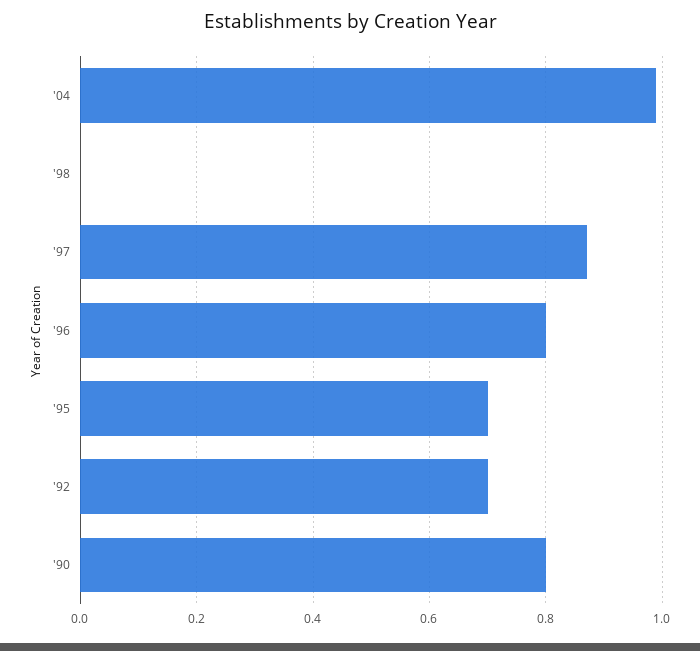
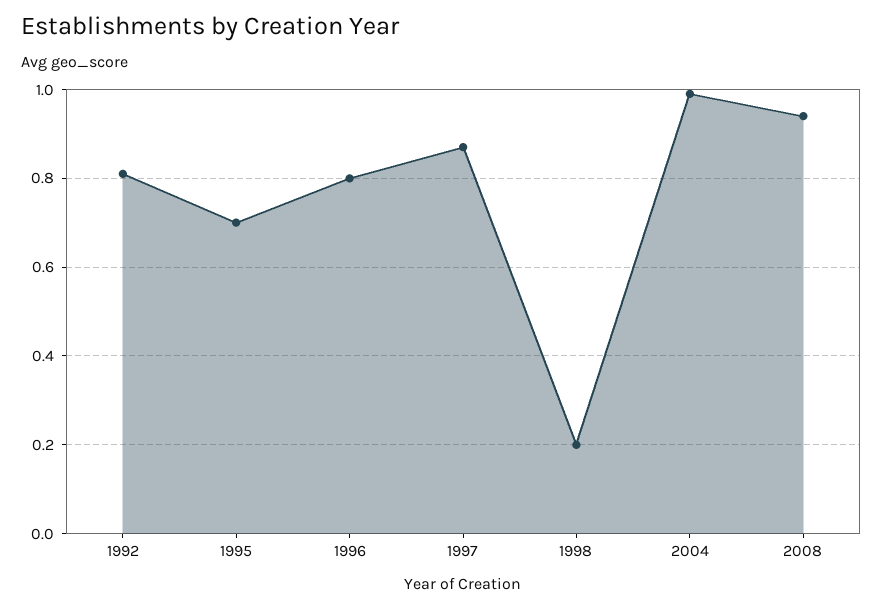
'98: 0 -> 0.2
'92: 0.7 -> 0.8
'90: 0.8 -> none
2008: none -> 0.95

